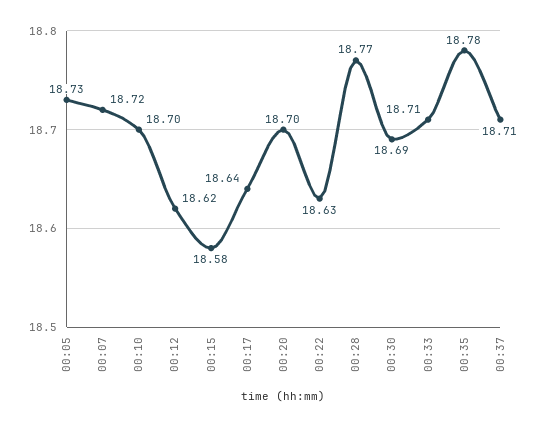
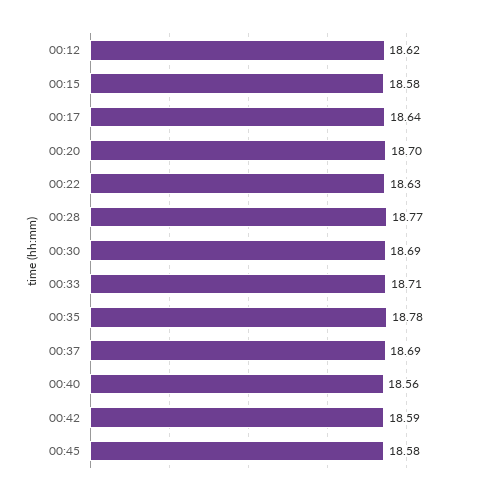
00:05: 18.73 -> none
00:07: 18.72 -> none
00:10: 18.7 -> none
00:37: 18.71 -> 18.69
00:40: none -> 18.56
00:42: none -> 18.59
00:45: none -> 18.58

